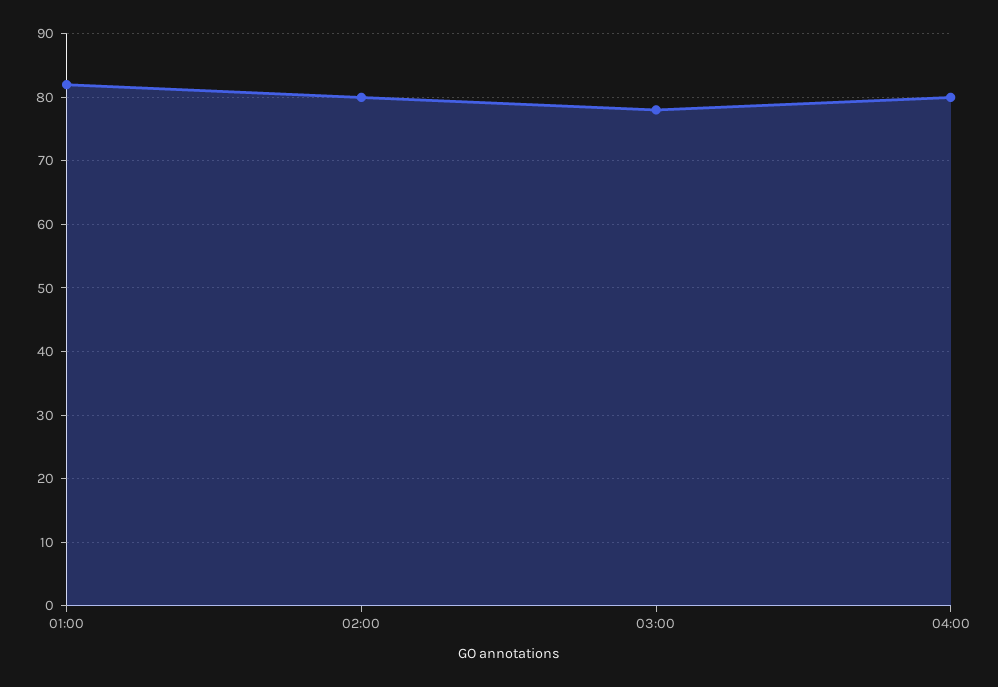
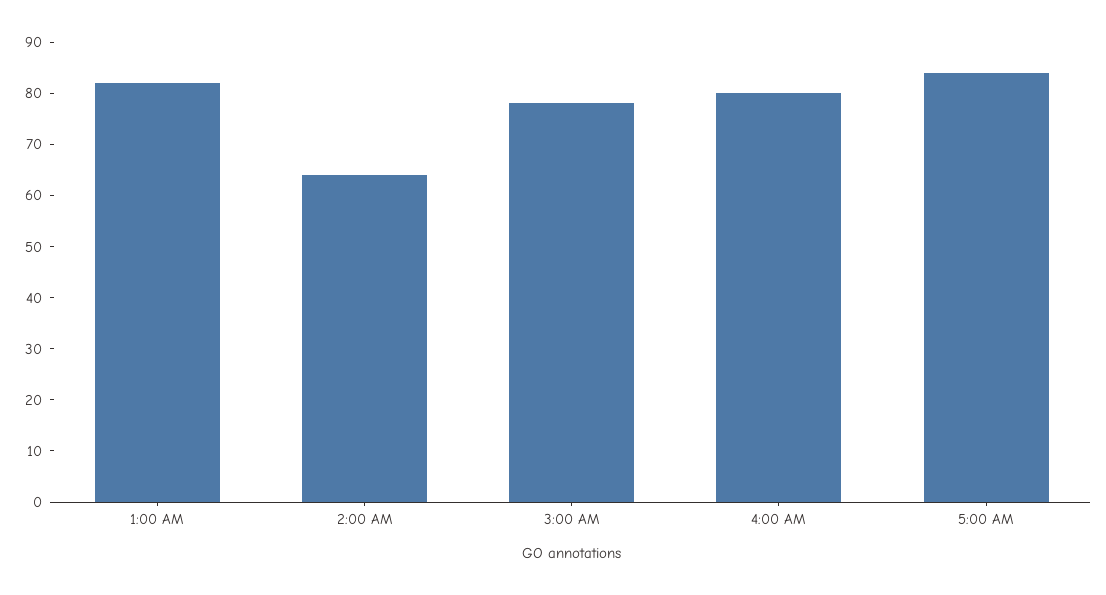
02:00: 80 -> 65
5:00 AM: none -> 85

